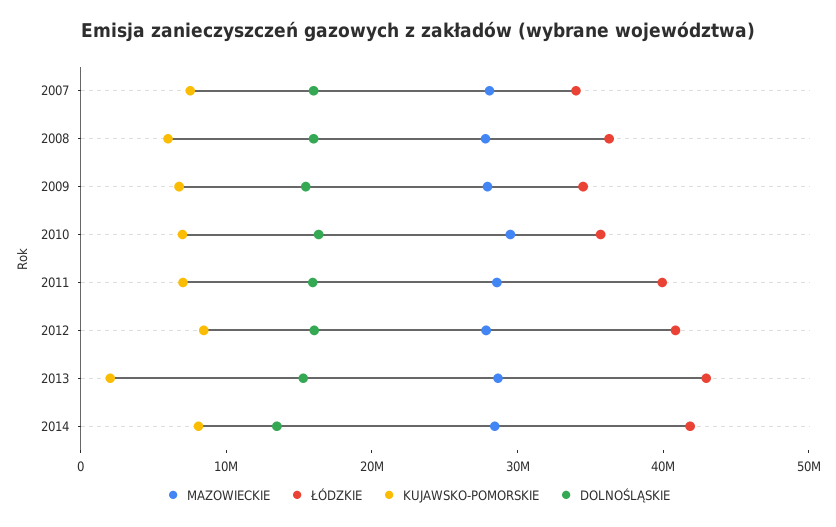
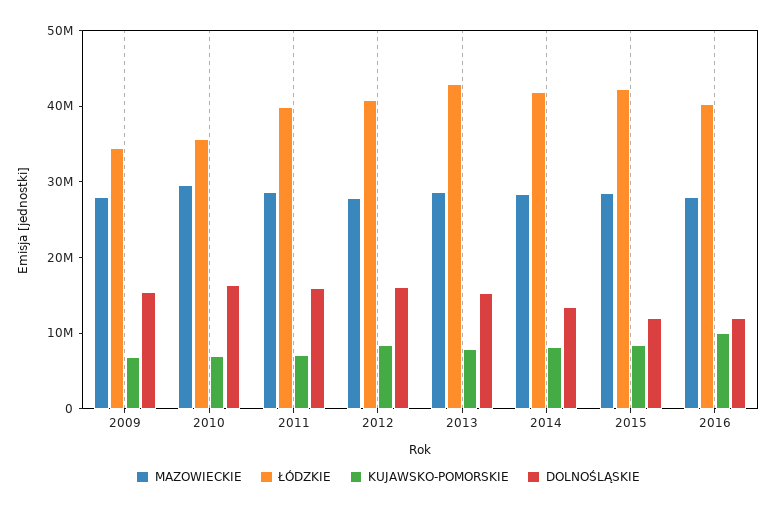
MAZOWIECKIE, 2007: 28000000 -> none
ŁÓDZKIE, 2007: 34000000 -> none
KUJAWSKO-POMORSKIE, 2007: 8000000 -> none
DOLNOŚLĄSKIE, 2007: 16000000 -> none
MAZOWIECKIE, 2008: 28000000 -> none
ŁÓDZKIE, 2008: 36000000 -> none
KUJAWSKO-POMORSKIE, 2008: 6000000 -> none
DOLNOŚLĄSKIE, 2008: 16000000 -> none
KUJAWSKO-POMORSKIE, 2013: 2000000 -> 8000000
MAZOWIECKIE, 2015: none -> 28000000
ŁÓDZKIE, 2015: none -> 42000000
KUJAWSKO-POMORSKIE, 2015: none -> 8000000
DOLNOŚLĄSKIE, 2015: none -> 12000000
MAZOWIECKIE, 2016: none -> 28000000
ŁÓDZKIE, 2016: none -> 40000000
KUJAWSKO-POMORSKIE, 2016: none -> 10000000
DOLNOŚLĄSKIE, 2016: none -> 12000000

